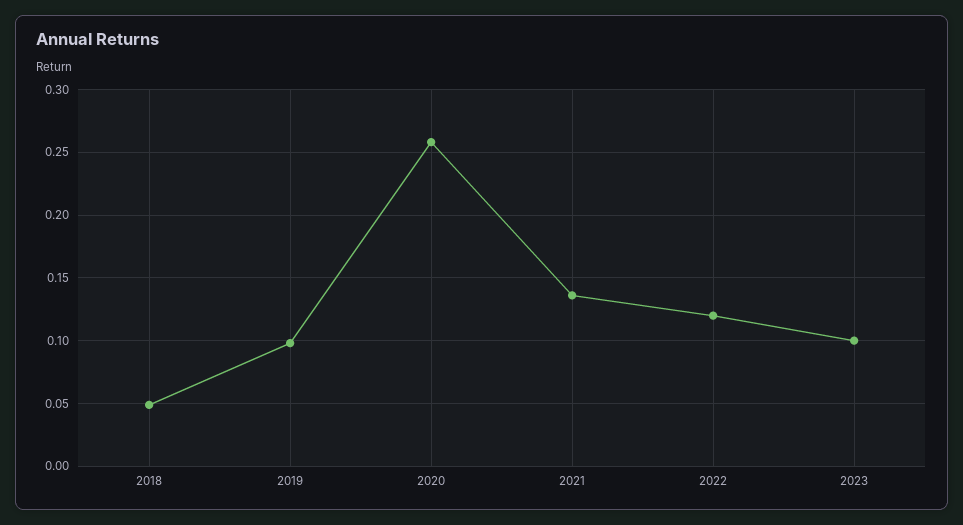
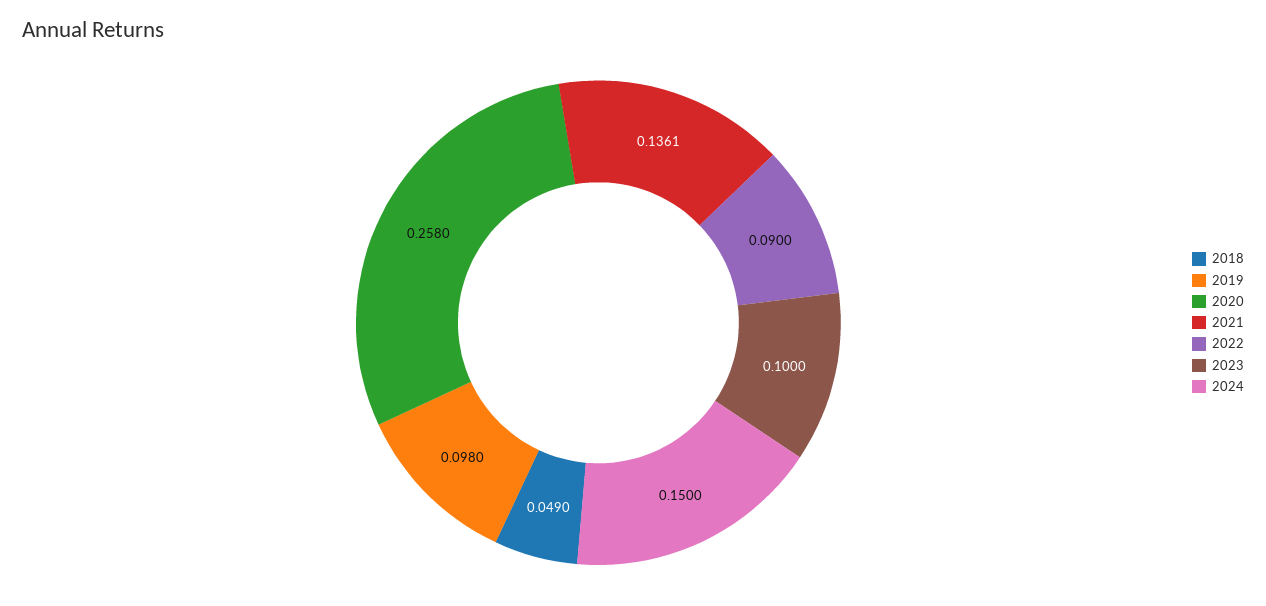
2022: 0.12 -> 0.09
2024: none -> 0.15

